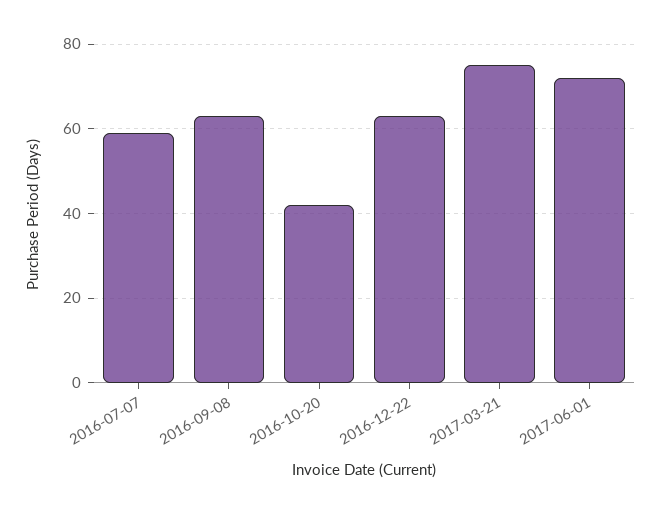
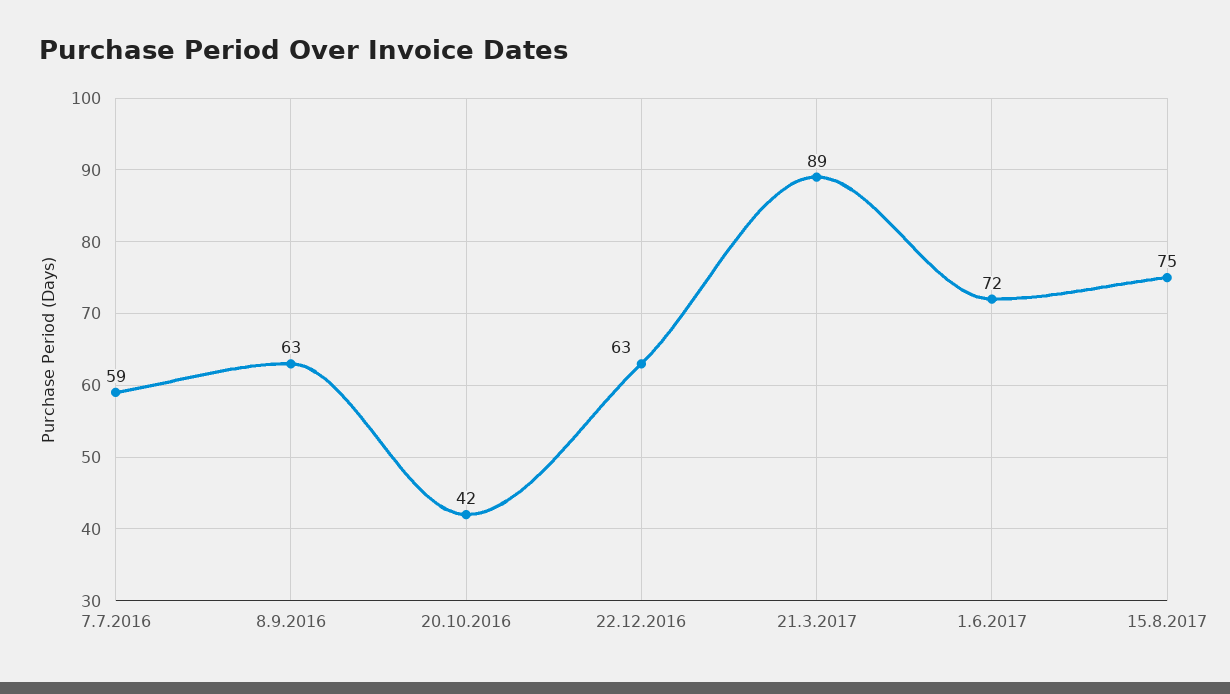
2017-03-21: 75 -> 89
15.8.2017: none -> 75

